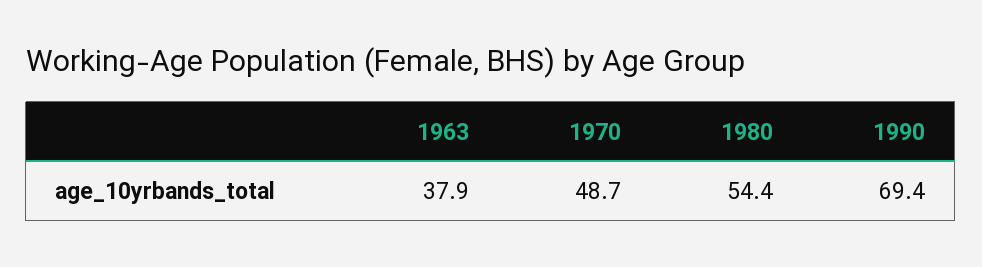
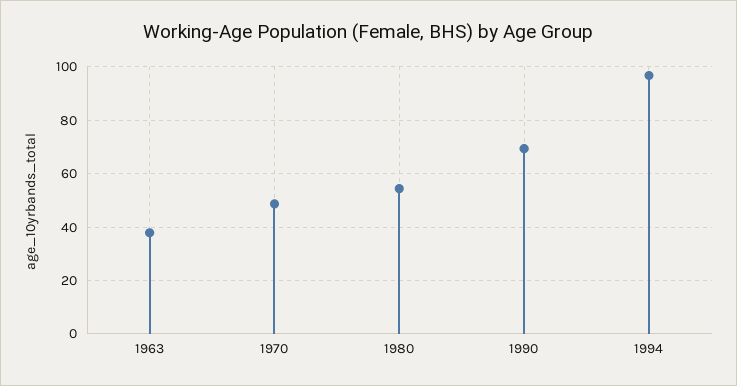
1994: none -> 97.5

